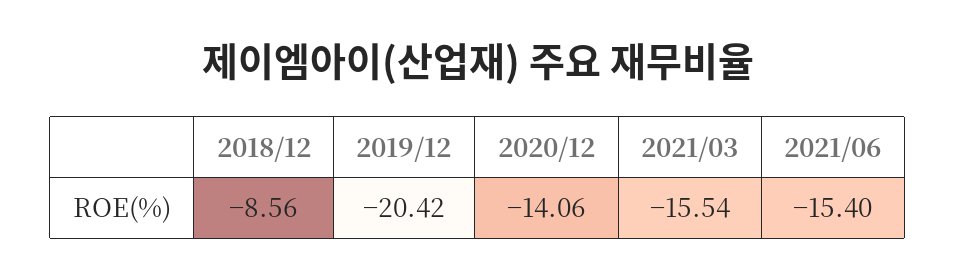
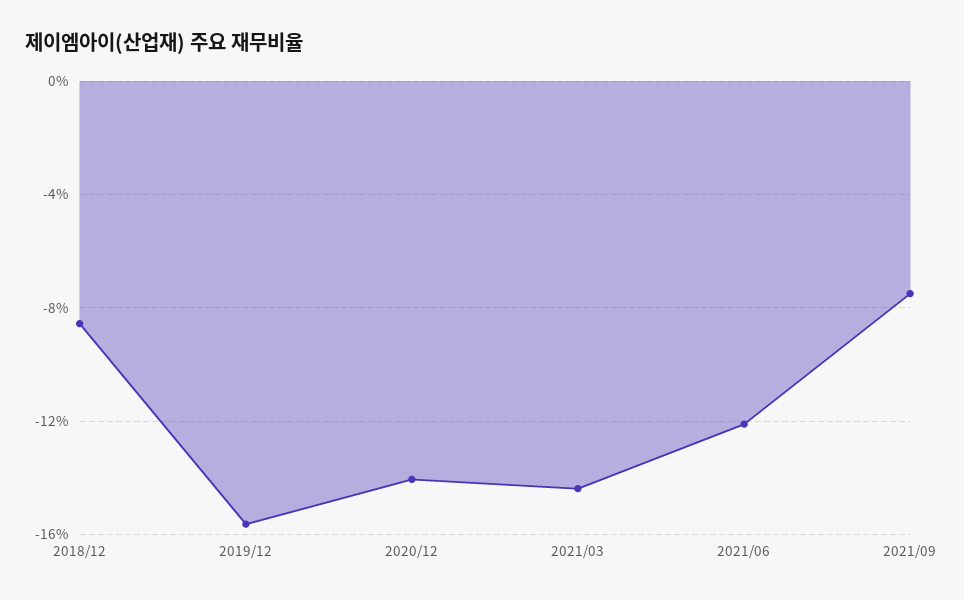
2019/12: -20.42 -> -15.5
2021/03: -15.54 -> -14.5
2021/06: -15.4 -> -12
2021/09: none -> -7.5

